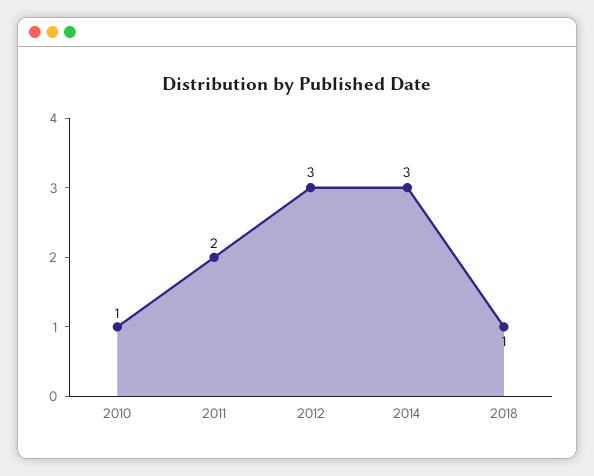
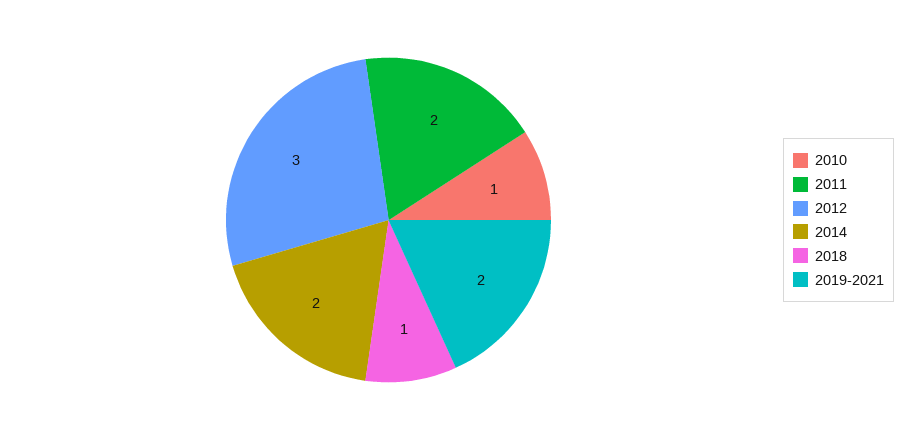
2014: 3 -> 2
2019-2021: none -> 2

